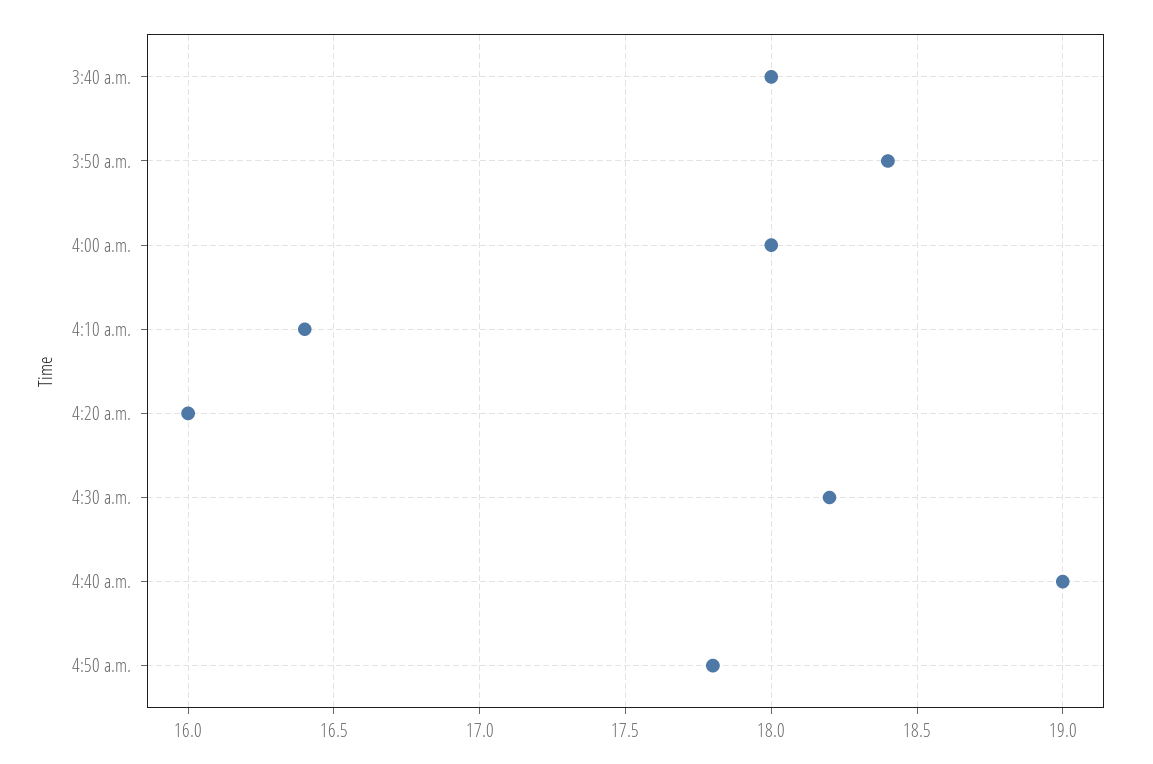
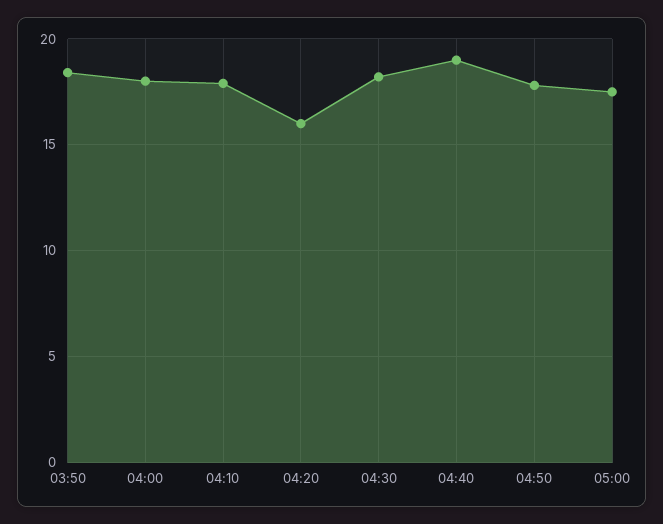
3:40 a.m.: 18 -> none
4:10 a.m.: 16.4 -> 18
05:00: none -> 17.5

